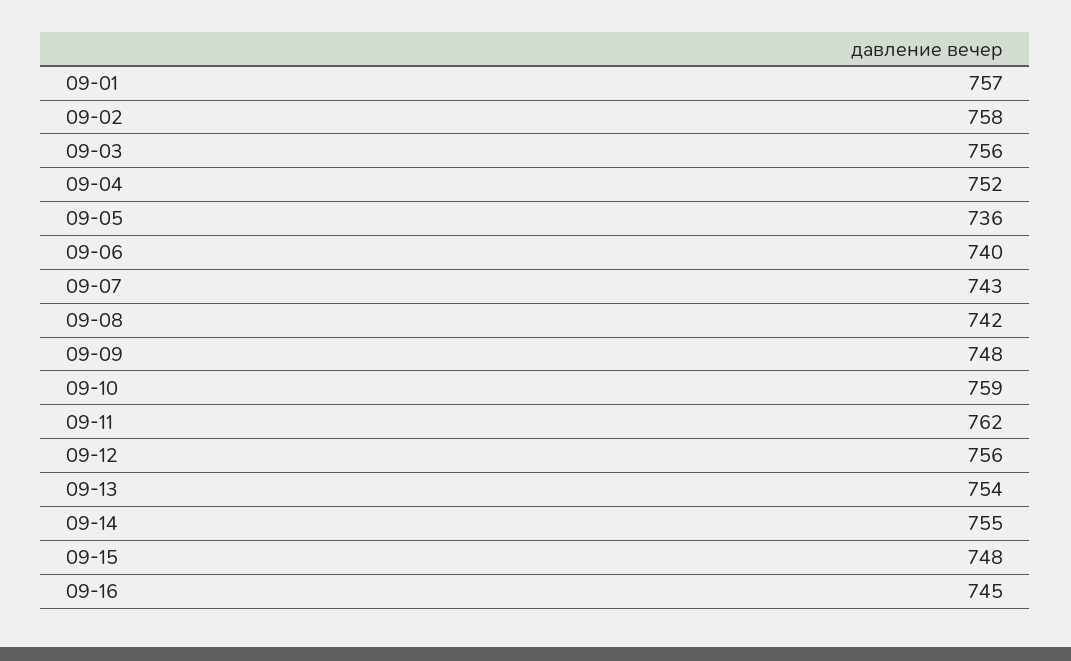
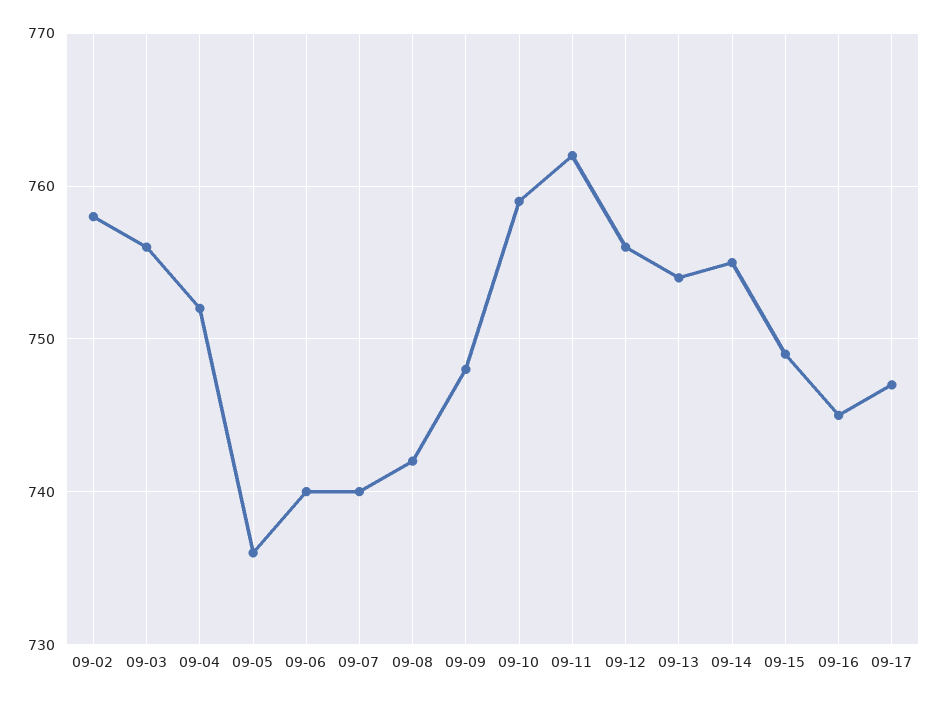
09-01: 757 -> none
09-07: 743 -> 740
09-15: 748 -> 749
09-17: none -> 747

